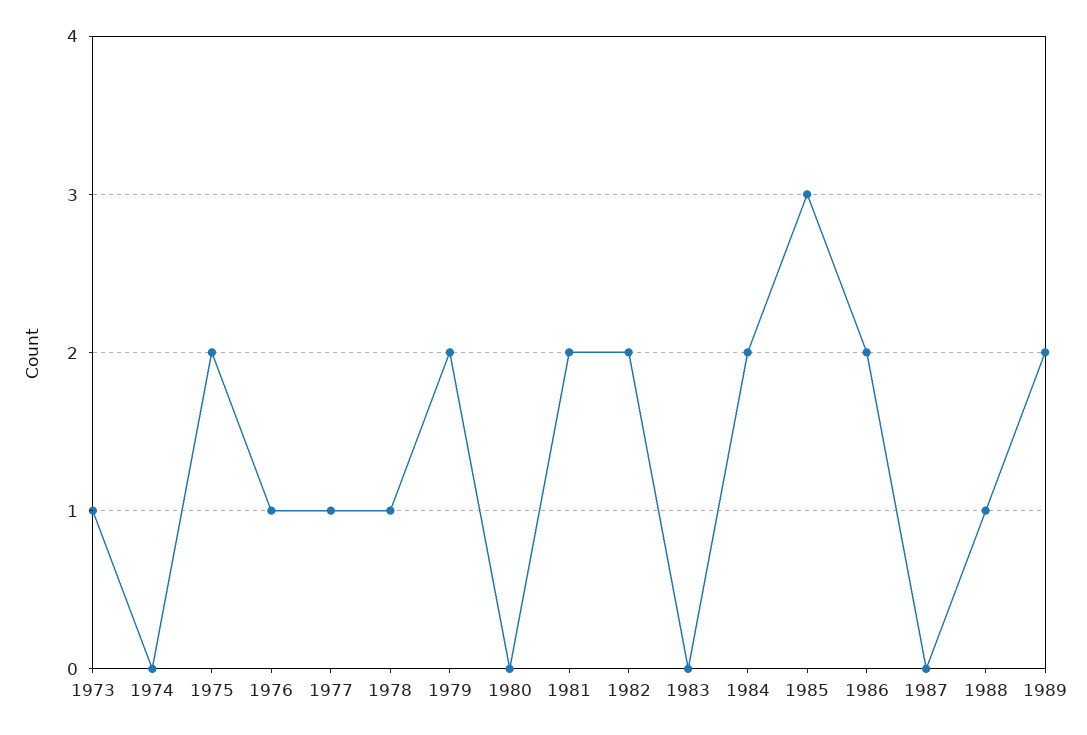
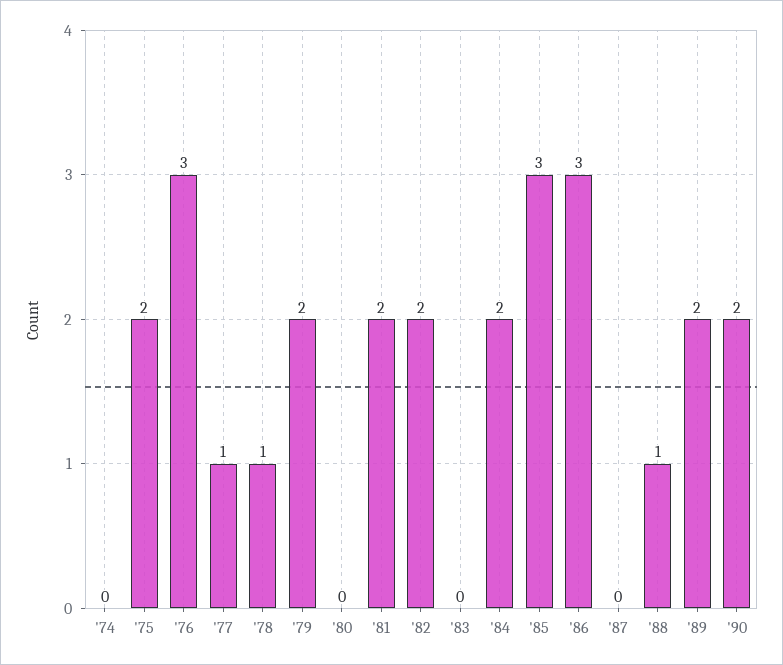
1973: 1 -> none
1976: 1 -> 3
1986: 2 -> 3
'90: none -> 2

